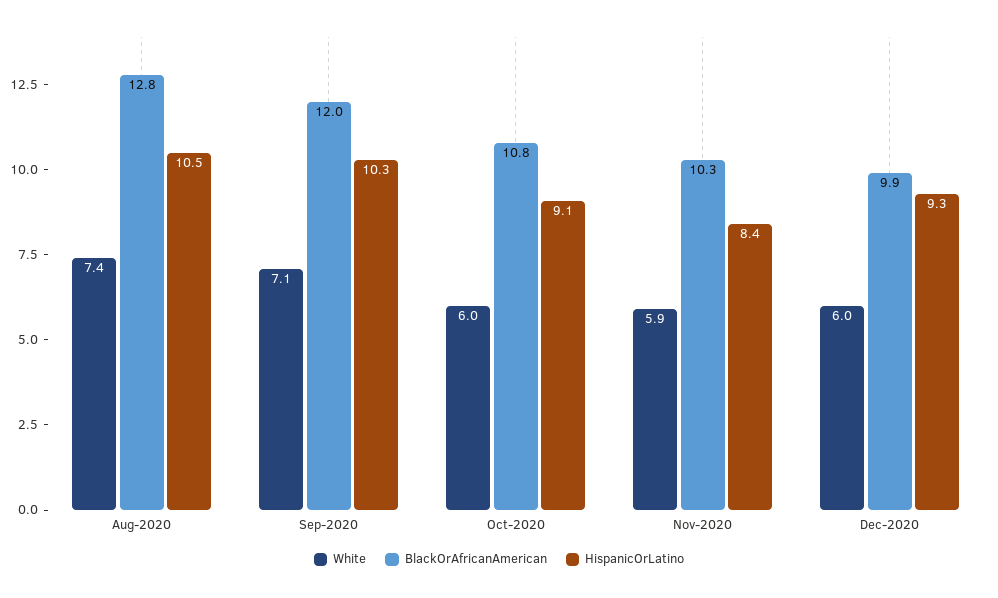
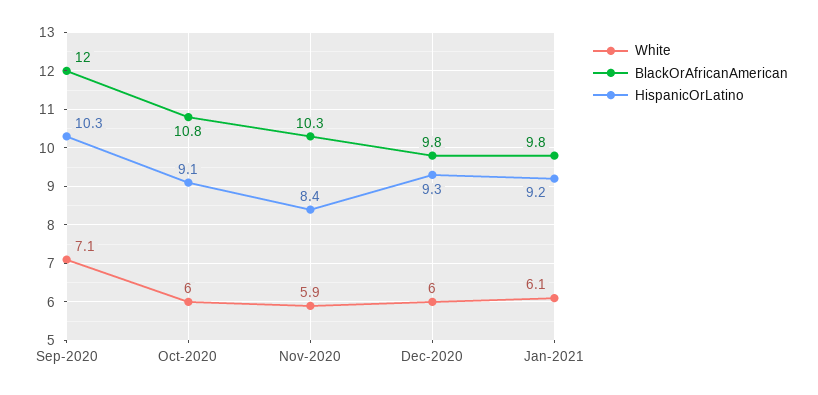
White, Aug-2020: 7.4 -> none
BlackOrAfricanAmerican, Aug-2020: 12.8 -> none
HispanicOrLatino, Aug-2020: 10.5 -> none
BlackOrAfricanAmerican, Dec-2020: 9.9 -> 9.8
White, Jan-2021: none -> 6.1
BlackOrAfricanAmerican, Jan-2021: none -> 9.8
HispanicOrLatino, Jan-2021: none -> 9.2

